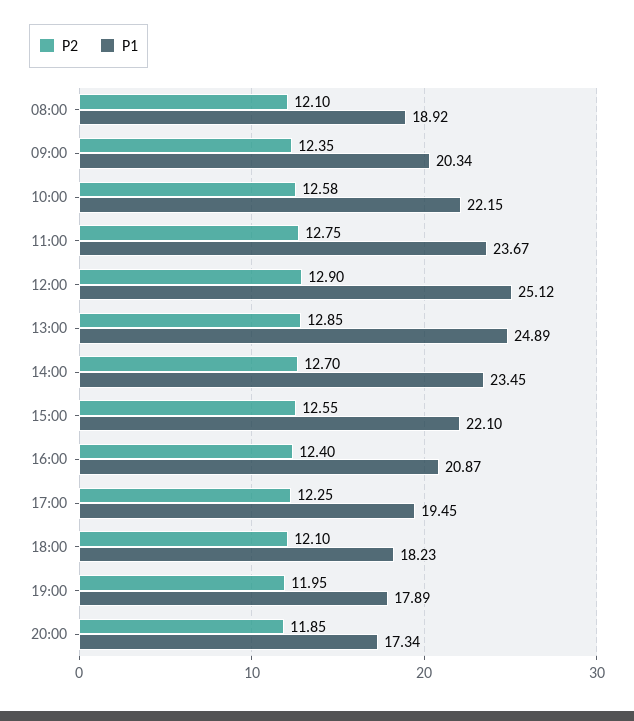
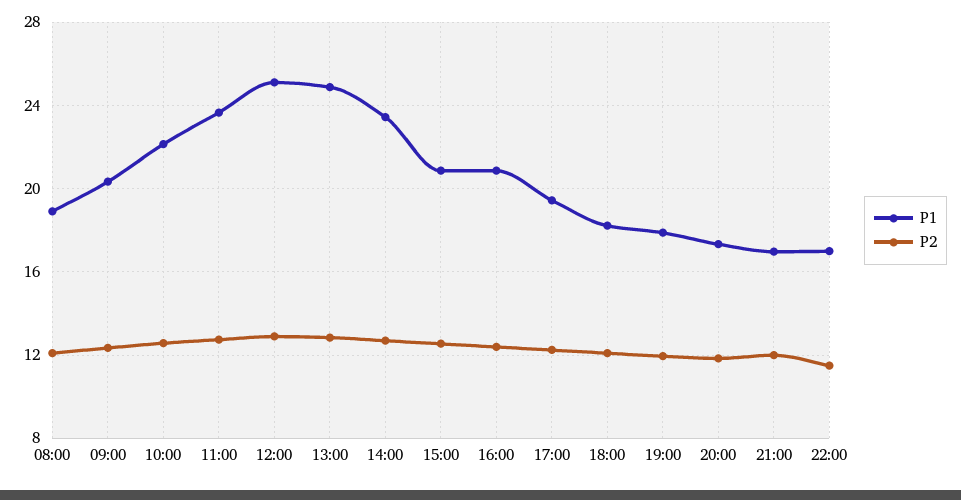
P1, 15:00: 22.1 -> 21
P1, 21:00: none -> 17
P2, 21:00: none -> 12
P1, 22:00: none -> 17
P2, 22:00: none -> 11.5

